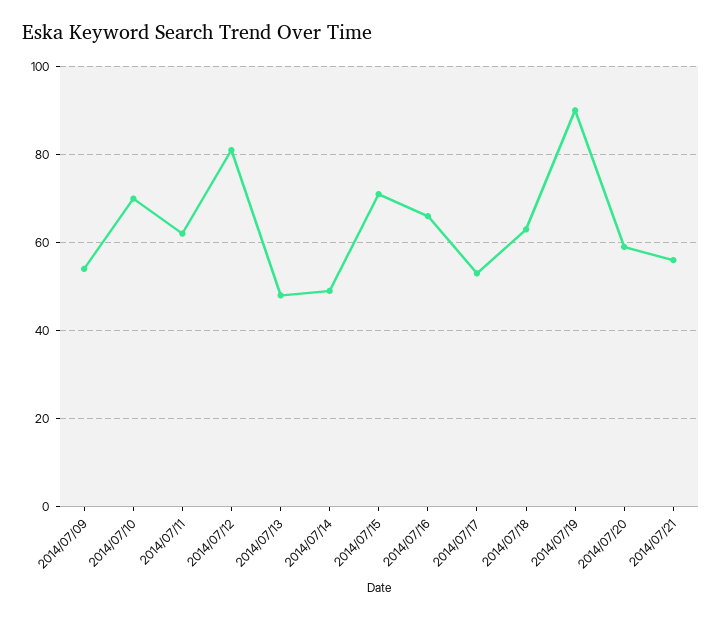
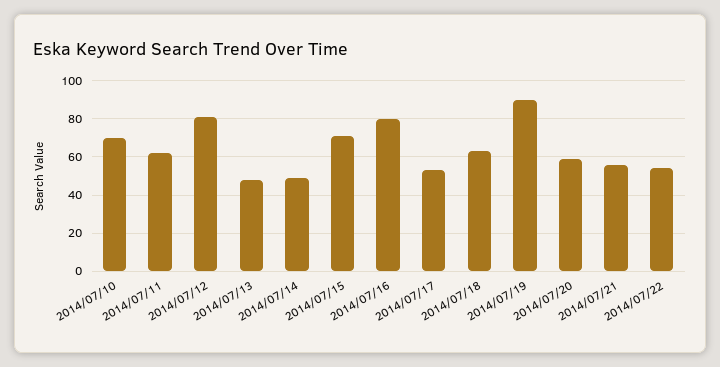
2014/07/09: 55 -> none
2014/07/16: 65 -> 80
2014/07/22: none -> 55

